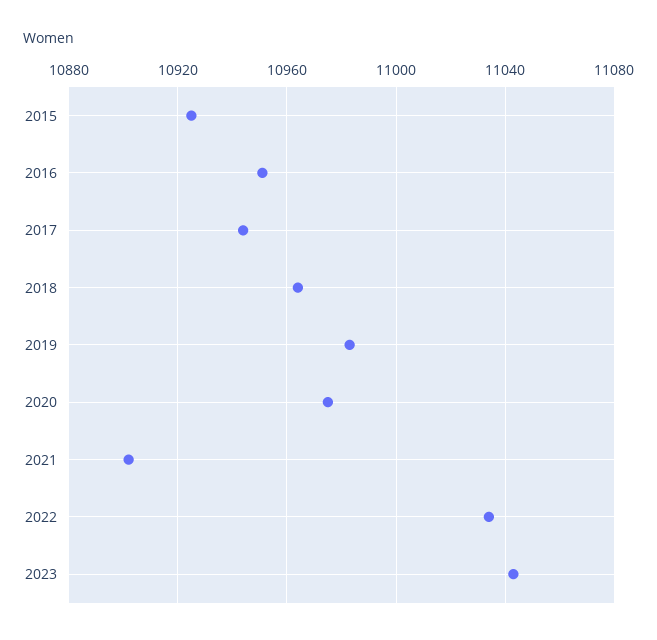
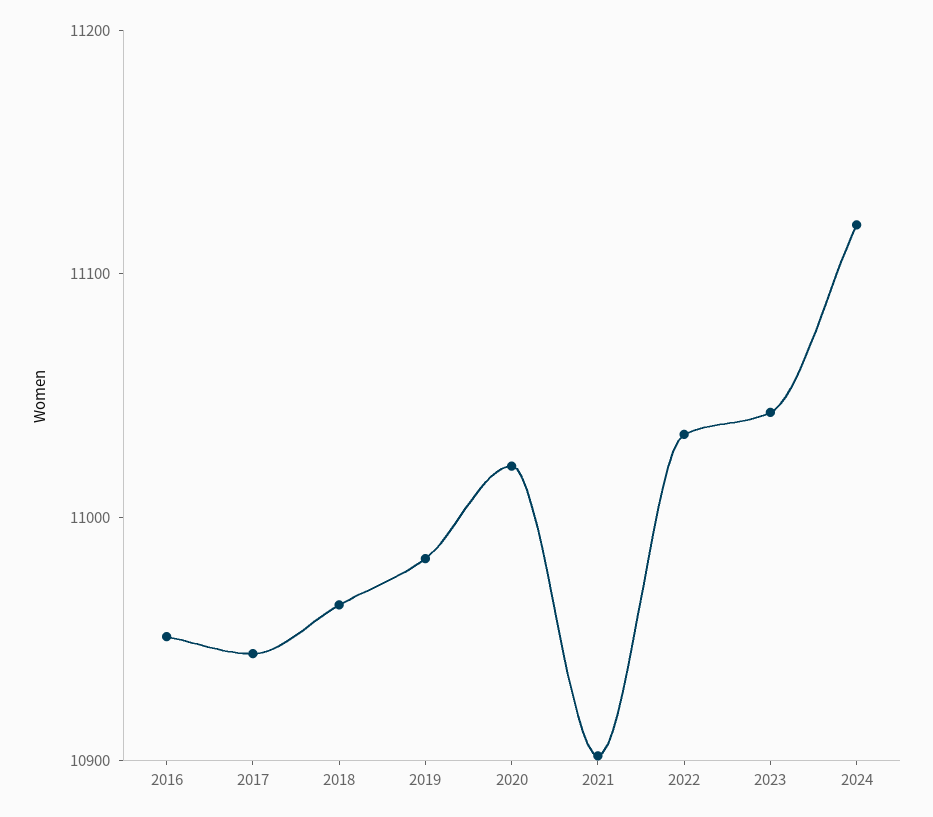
2015: 10925 -> none
2020: 10975 -> 11020
2024: none -> 11120

